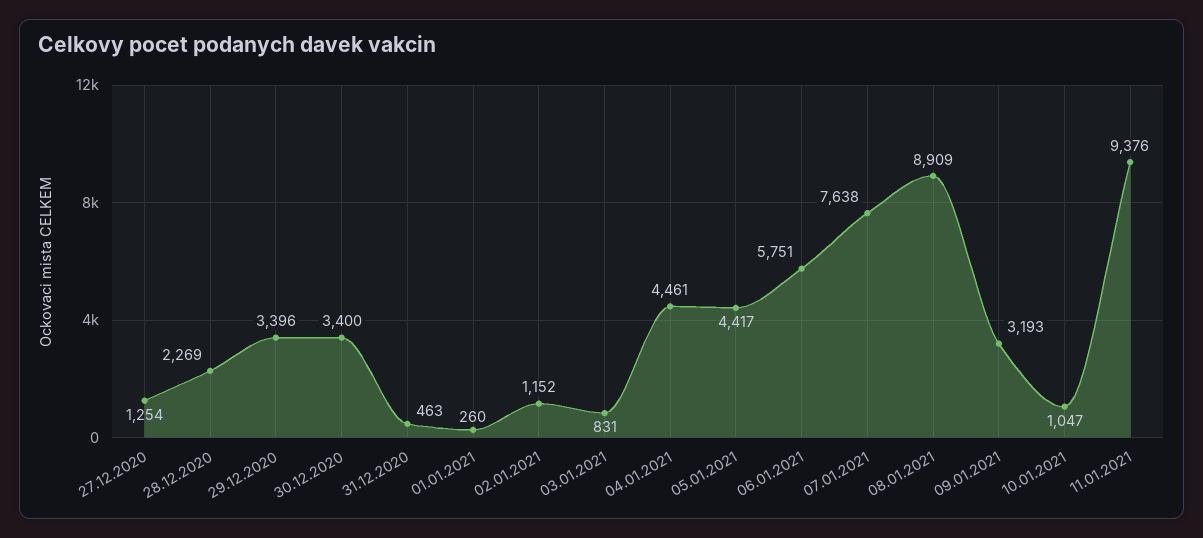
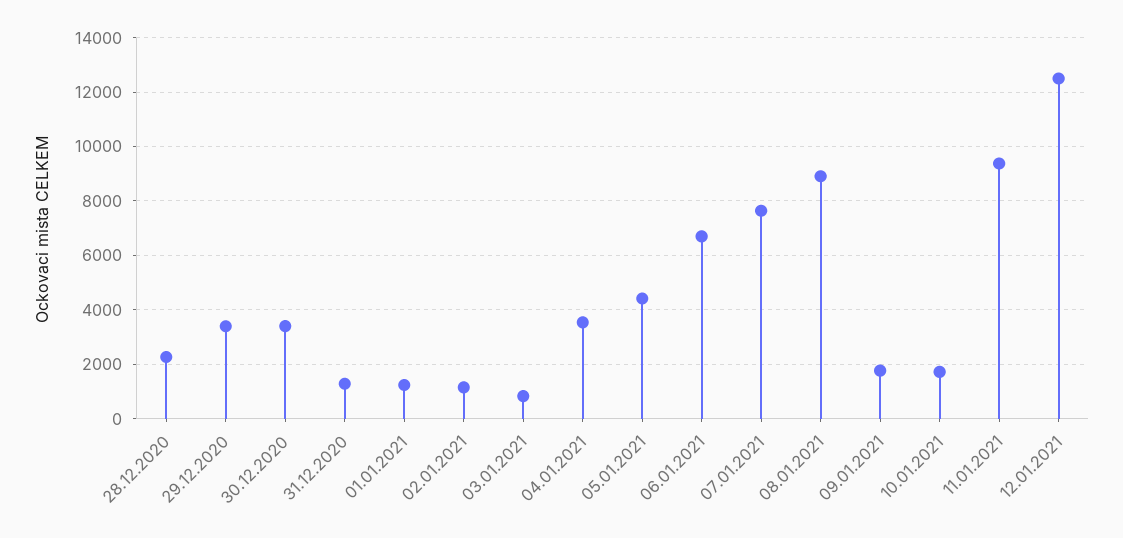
27.12.2020: 1254 -> none
31.12.2020: 463 -> 1250
01.01.2021: 260 -> 1250
04.01.2021: 4461 -> 3500
06.01.2021: 5751 -> 6750
09.01.2021: 3193 -> 1750
10.01.2021: 1047 -> 1750
12.01.2021: none -> 12500

